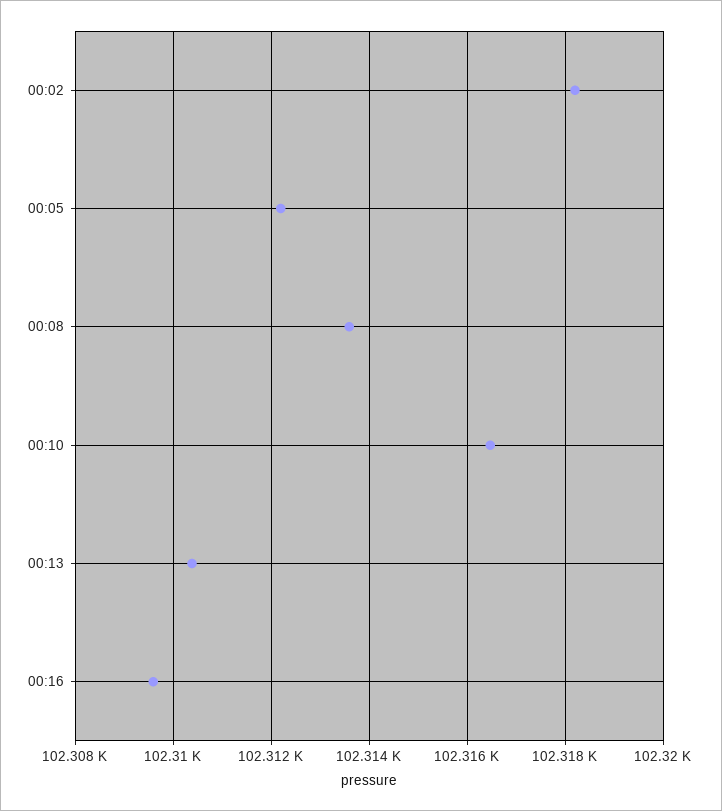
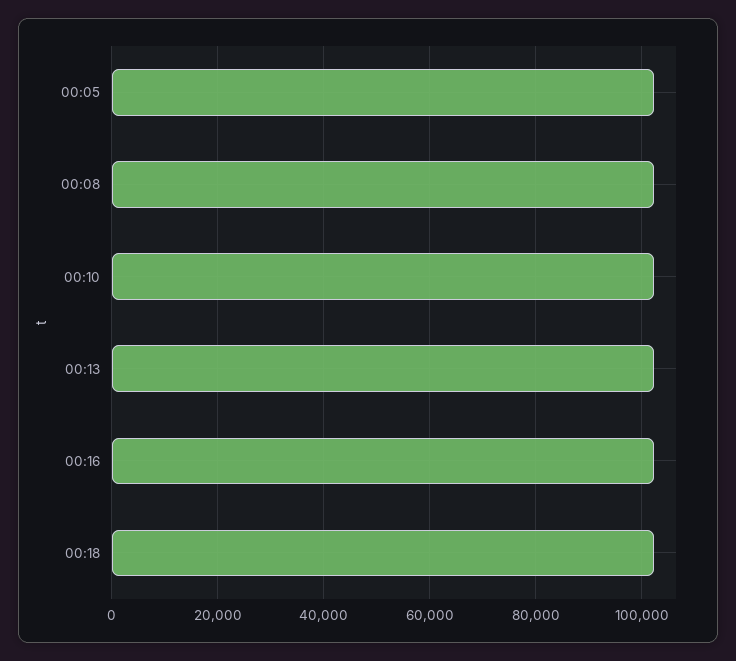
00:02: 102318.2 -> none
00:18: none -> 102000

